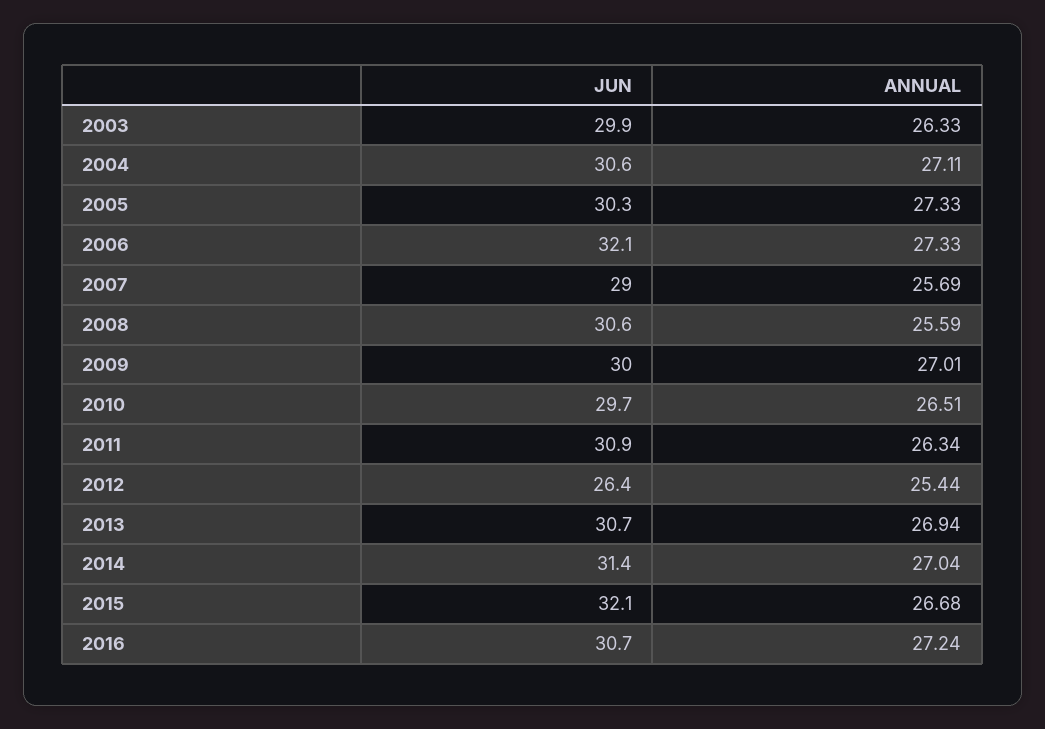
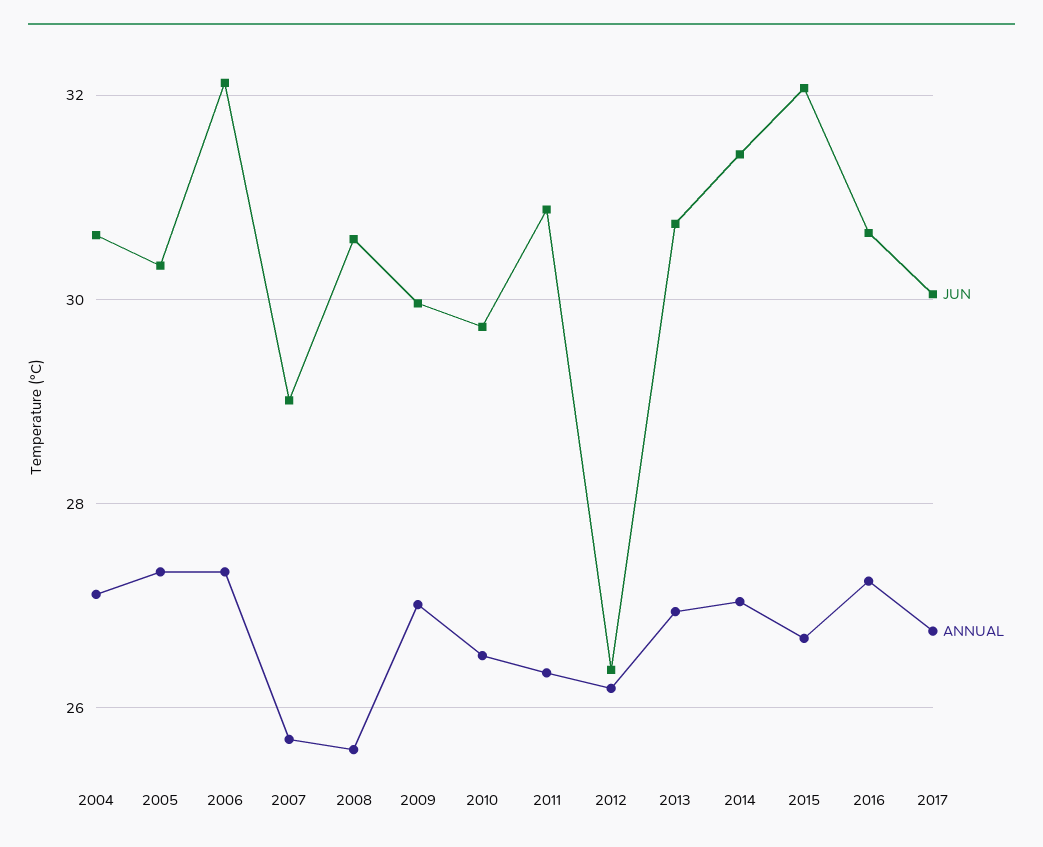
JUN, 2003: 29.9 -> none
ANNUAL, 2003: 26.33 -> none
ANNUAL, 2012: 25.44 -> 26.2
JUN, 2017: none -> 30
ANNUAL, 2017: none -> 26.8

